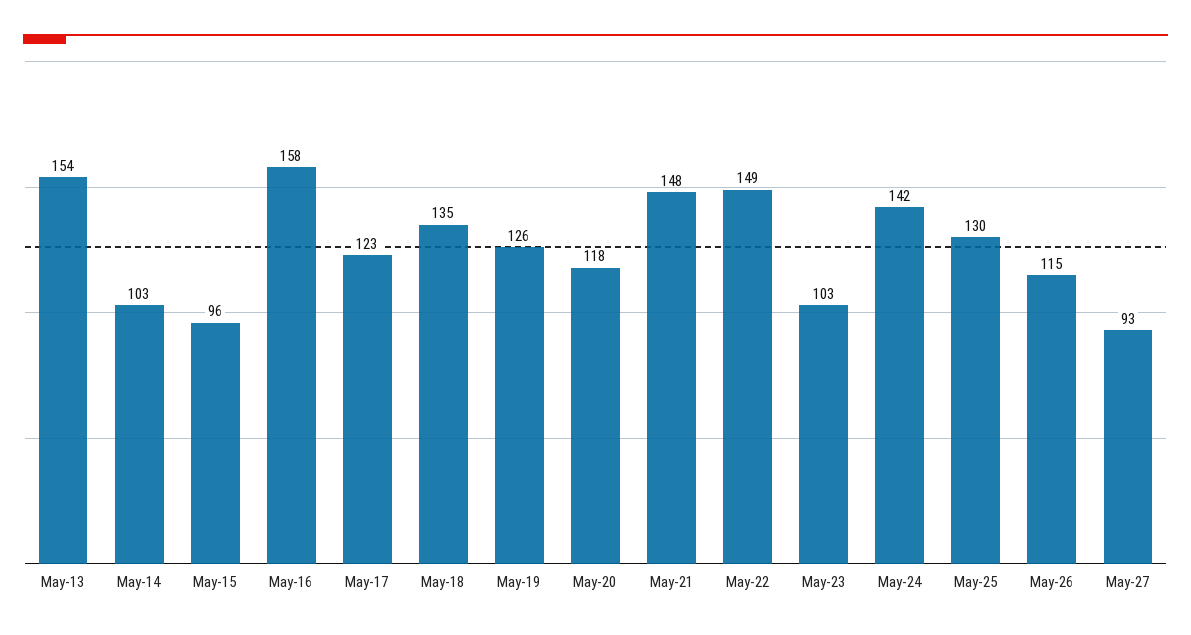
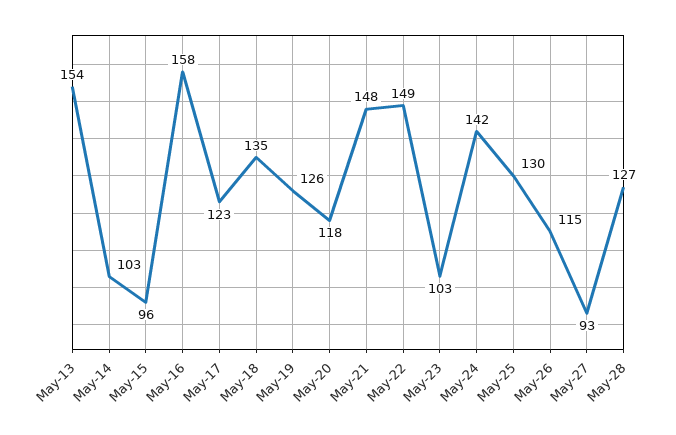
May-28: none -> 127

